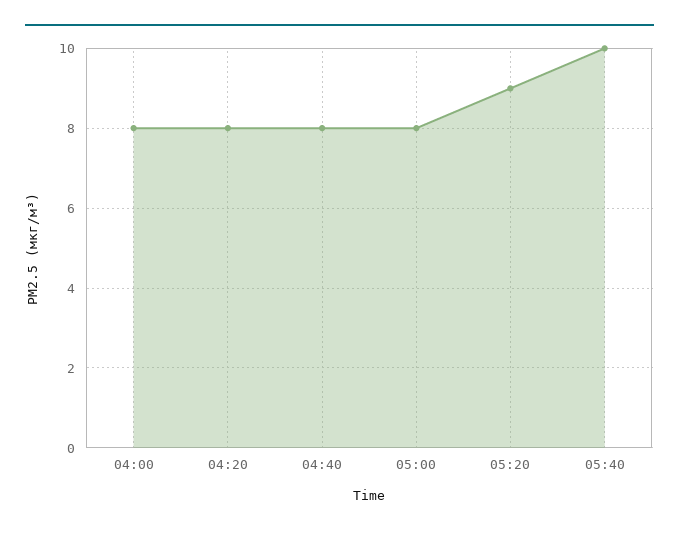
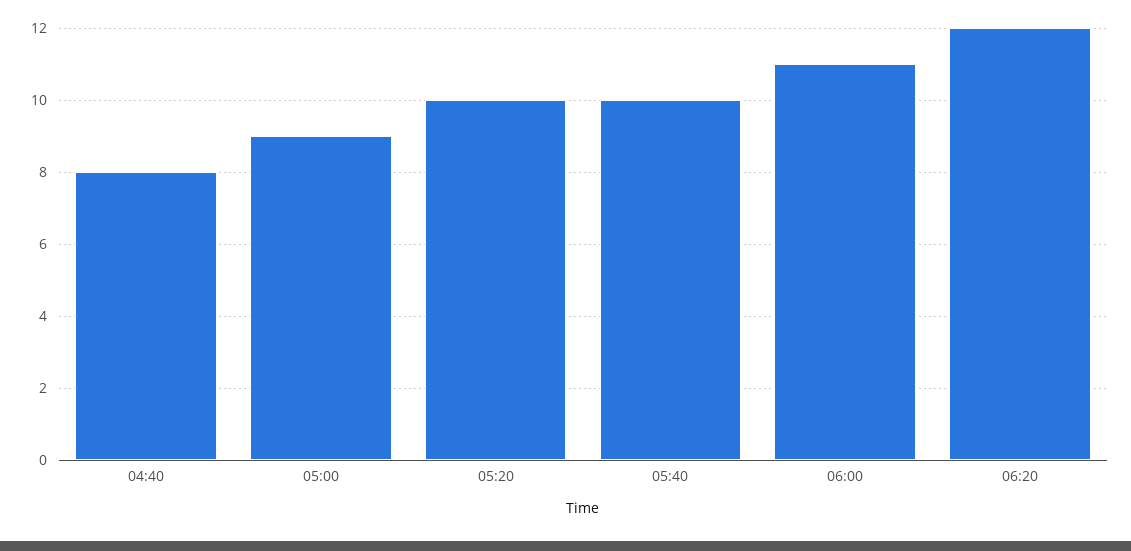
04:00: 8 -> none
04:20: 8 -> none
05:00: 8 -> 9
05:20: 9 -> 10
06:00: none -> 11
06:20: none -> 12

